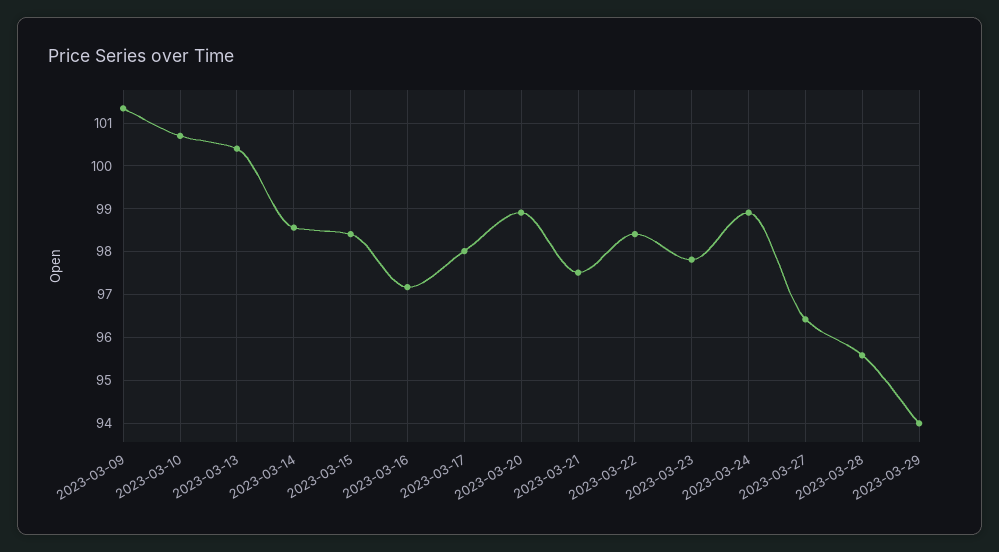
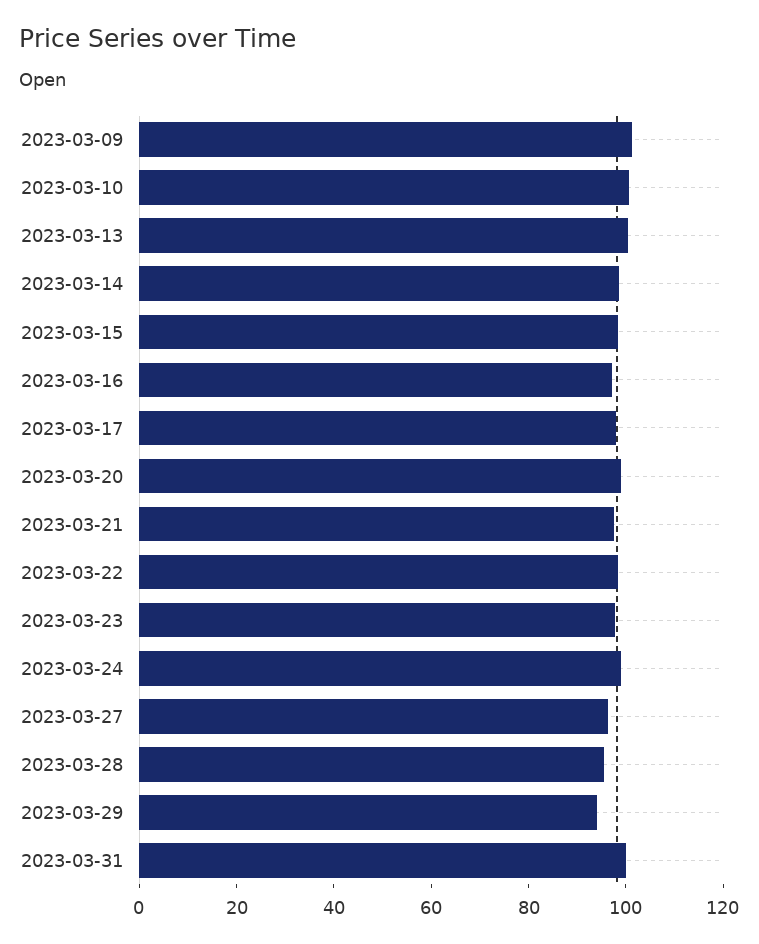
2023-03-31: none -> 100

